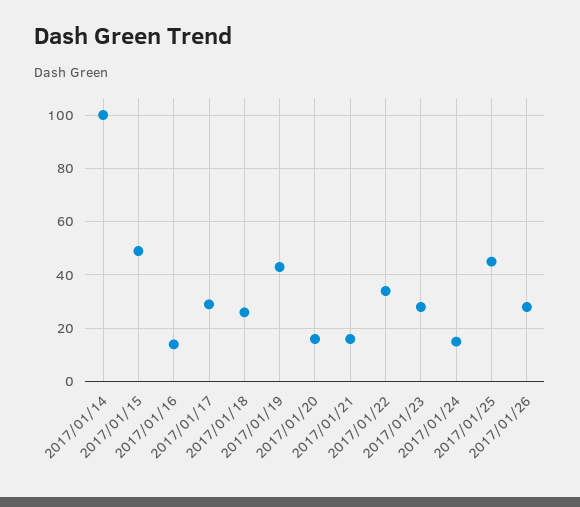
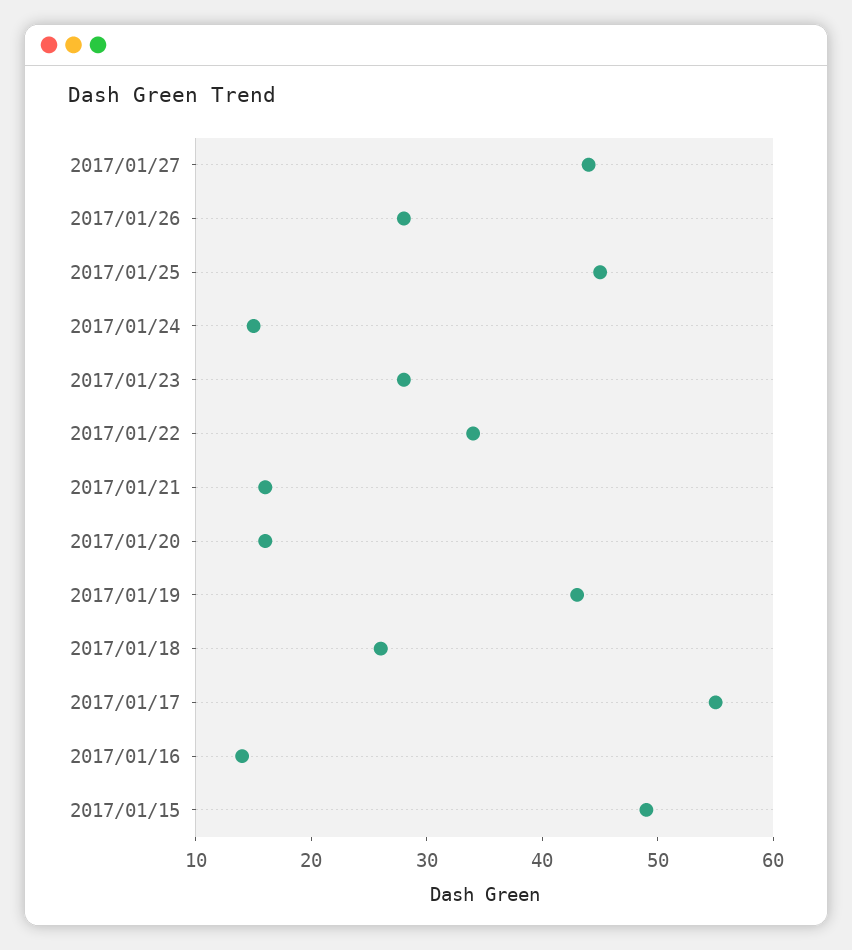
2017/01/14: 100 -> none
2017/01/17: 30 -> 55
2017/01/27: none -> 44

